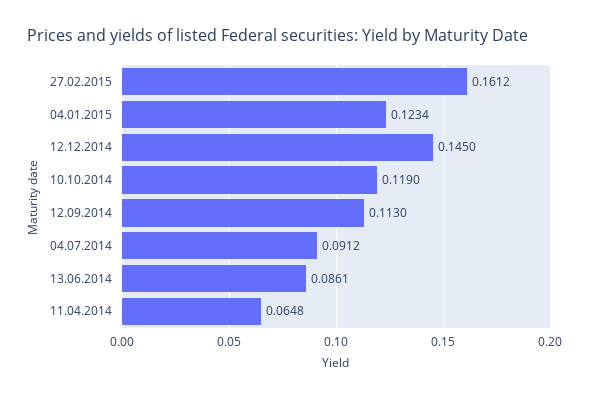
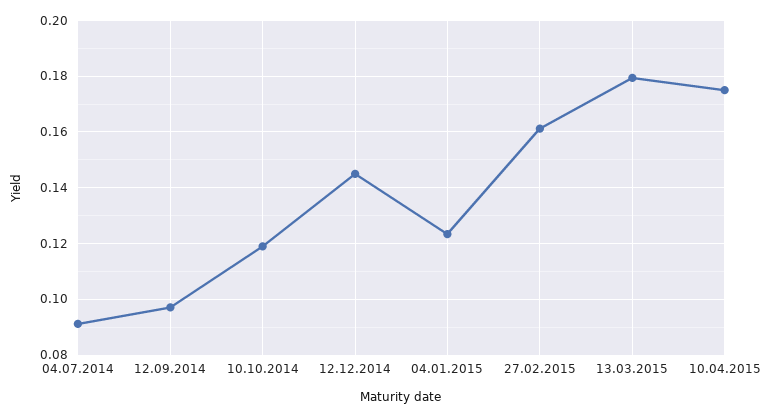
12.09.2014: 0.113 -> 0.0975
13.06.2014: 0.0861 -> none
11.04.2014: 0.0648 -> none
13.03.2015: none -> 0.18
10.04.2015: none -> 0.175

